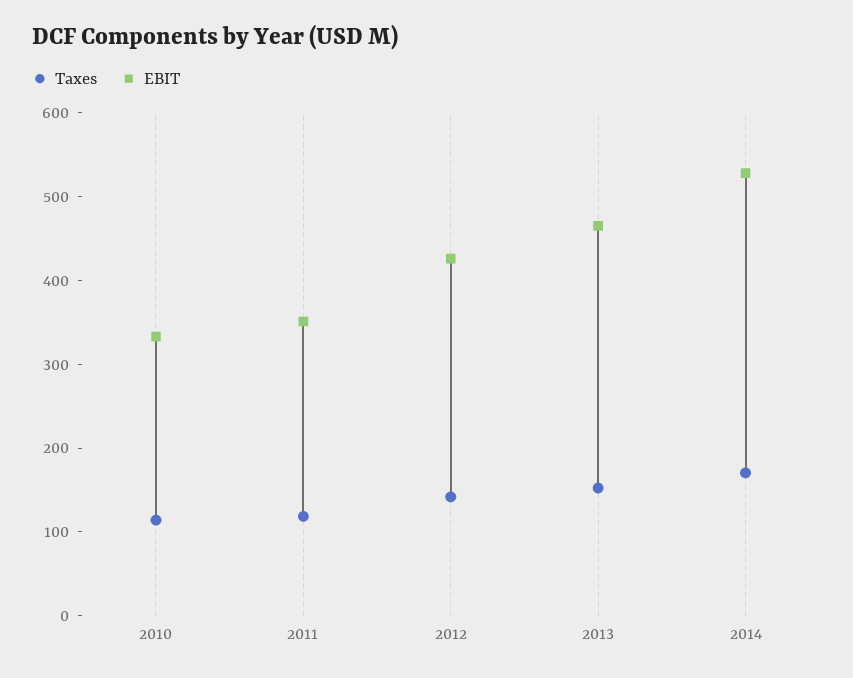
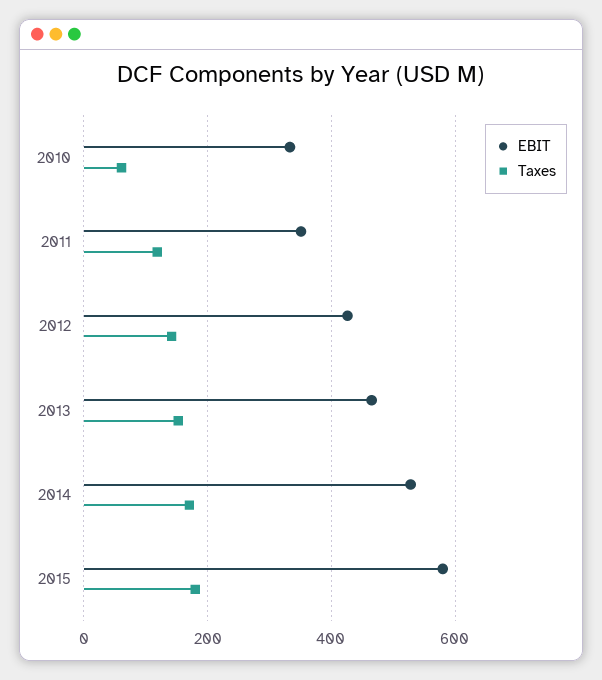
Taxes, 2010: 120 -> 60
EBIT, 2015: none -> 580
Taxes, 2015: none -> 180

